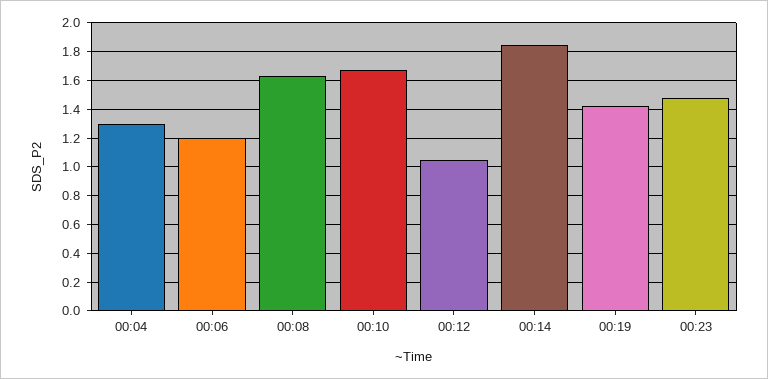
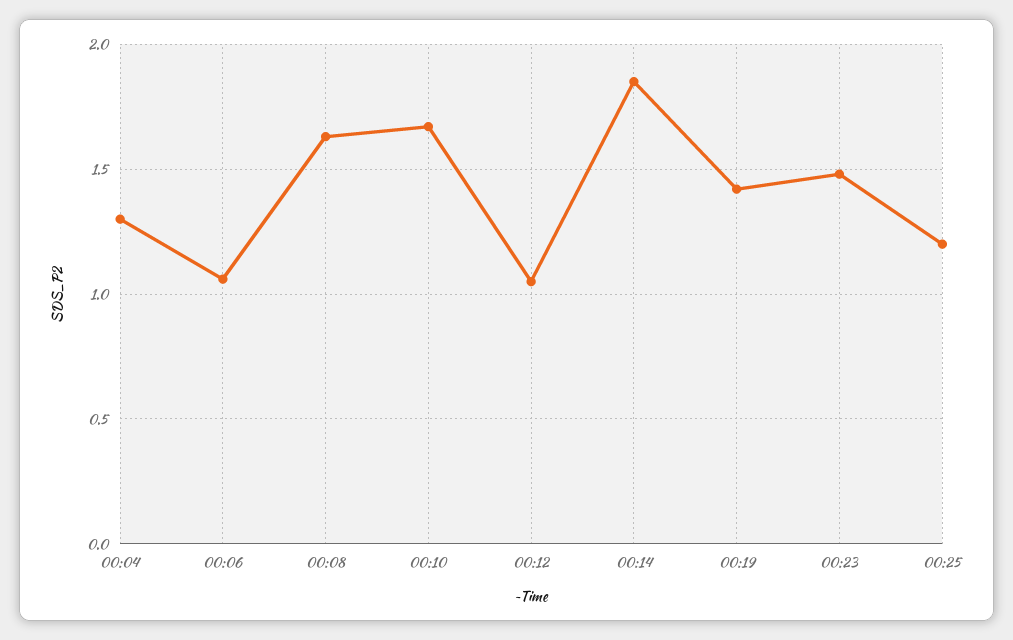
00:06: 1.2 -> 1.05
00:25: none -> 1.2

